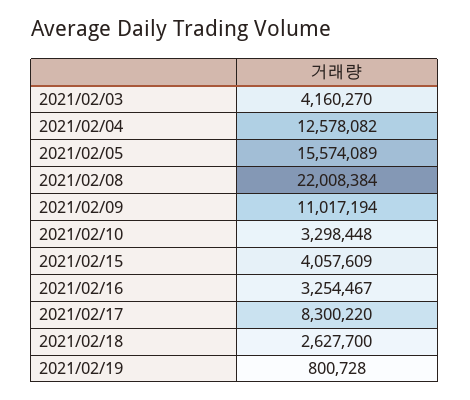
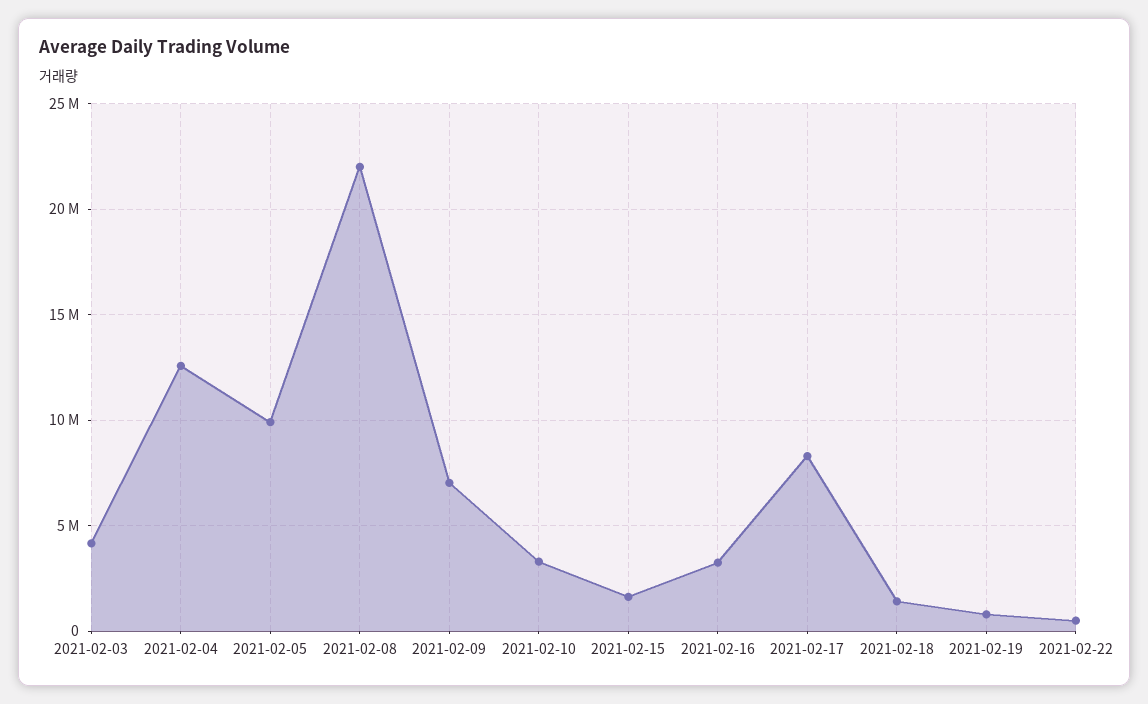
2021/02/05: 15574089 -> 10000000
2021/02/09: 11017194 -> 7000000
2021/02/15: 4057609 -> 1500000
2021/02/18: 2627700 -> 1500000
2021-02-22: none -> 500000

